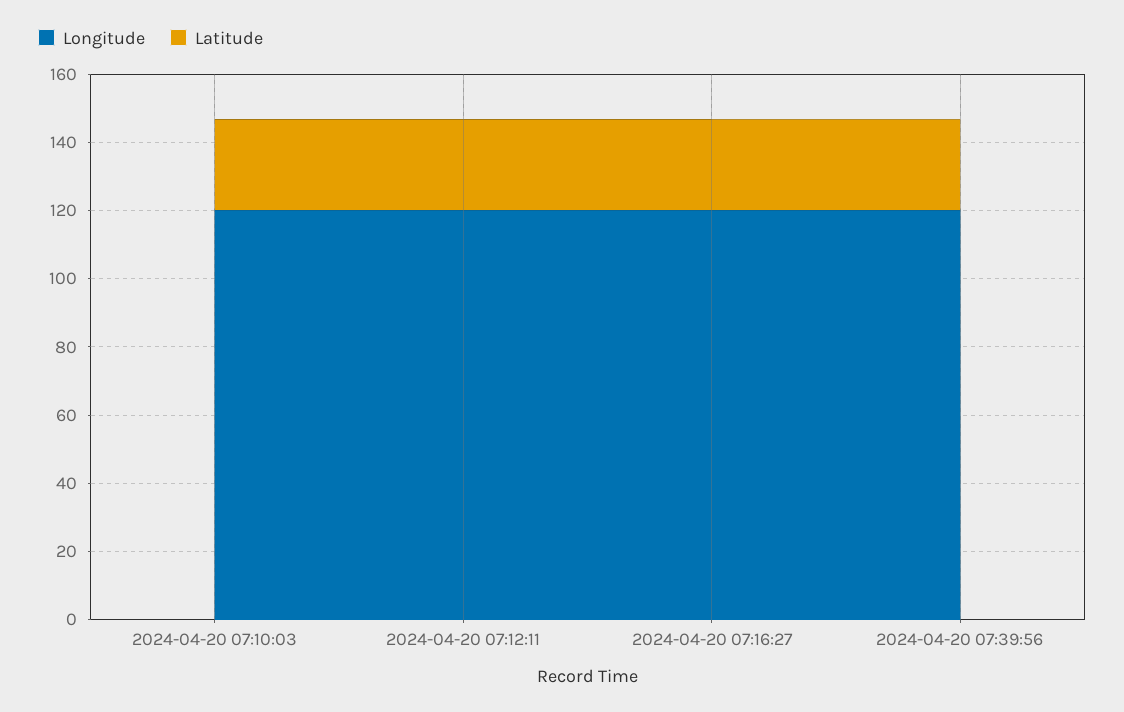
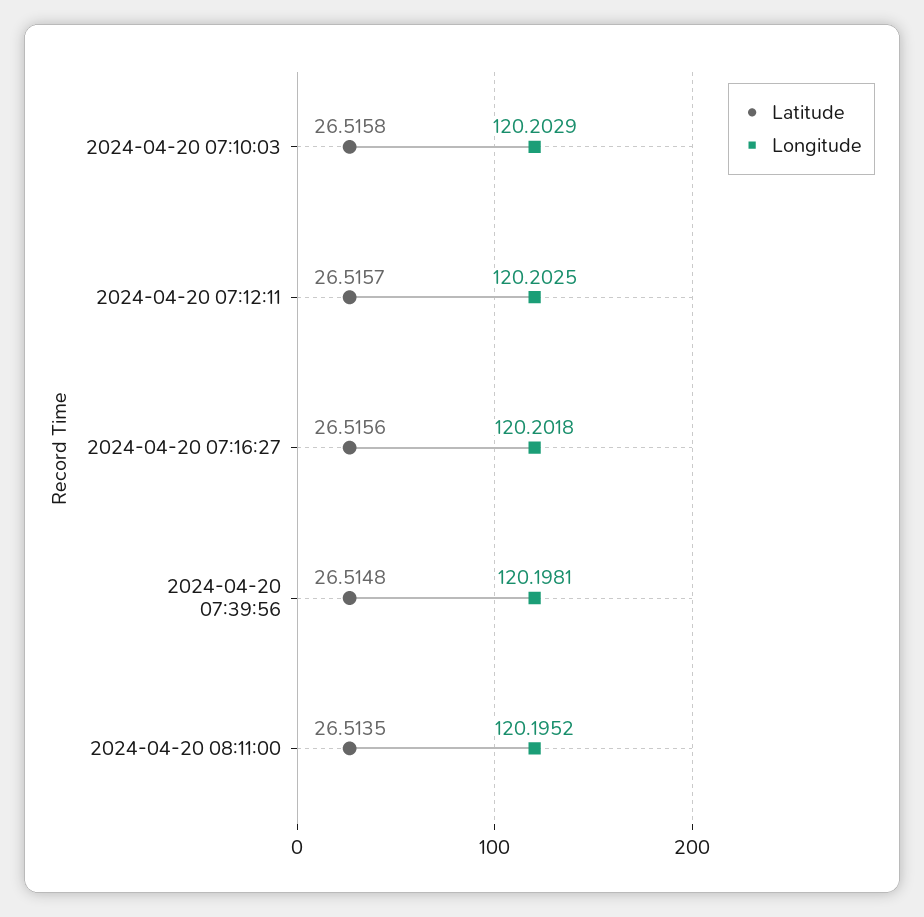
Latitude, 2024-04-20 08:11:00: none -> 26.5135
Longitude, 2024-04-20 08:11:00: none -> 120.1952

